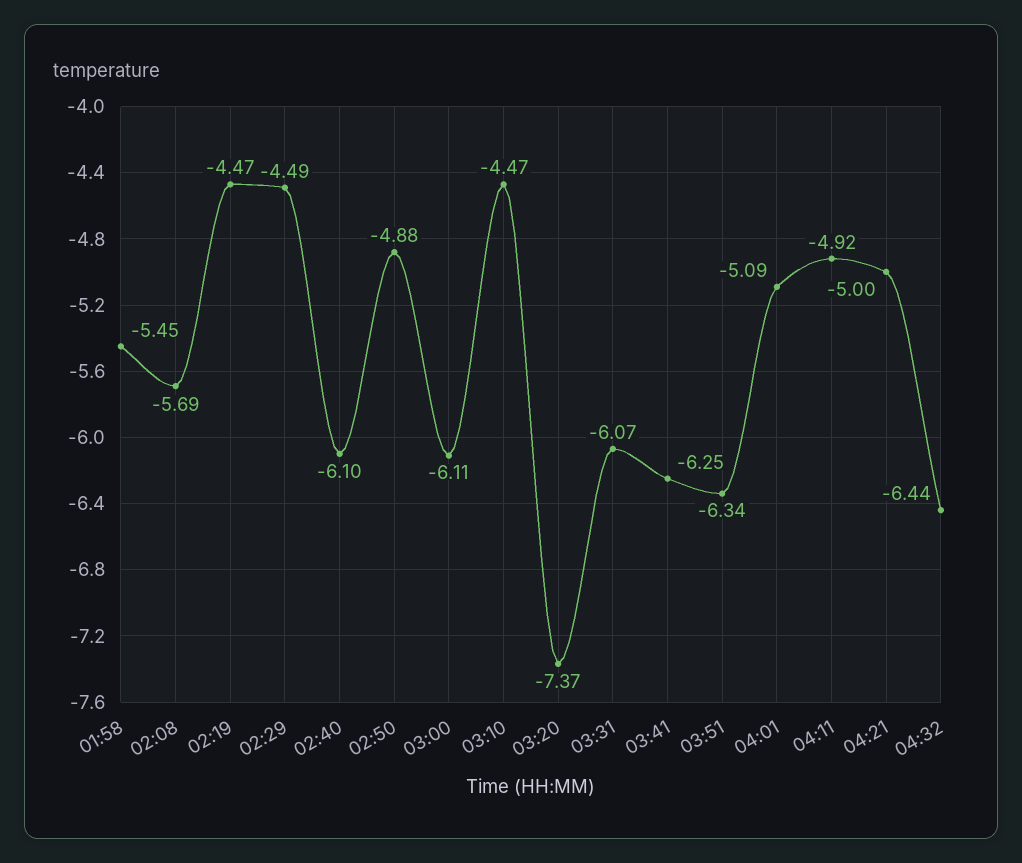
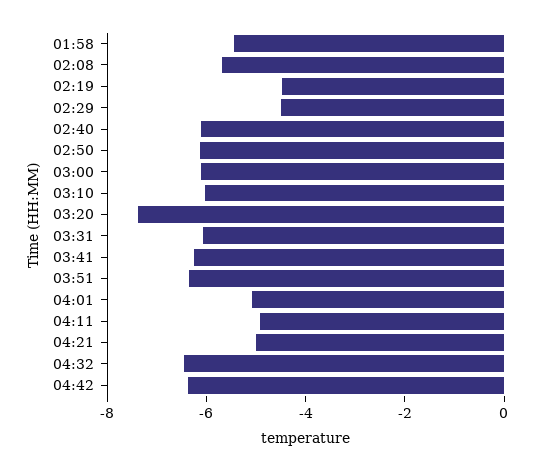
02:50: -4.88 -> -6
03:10: -4.47 -> -6
04:42: none -> -6.5

